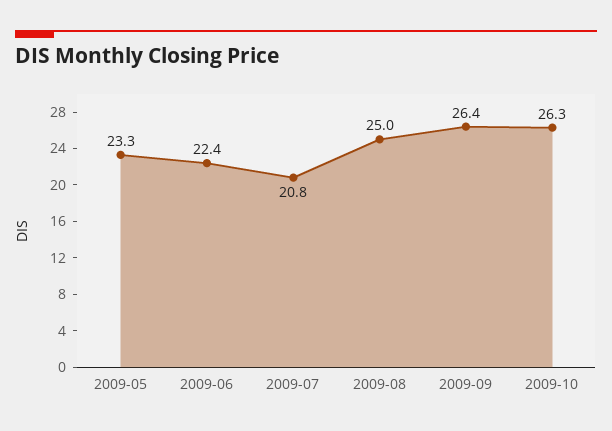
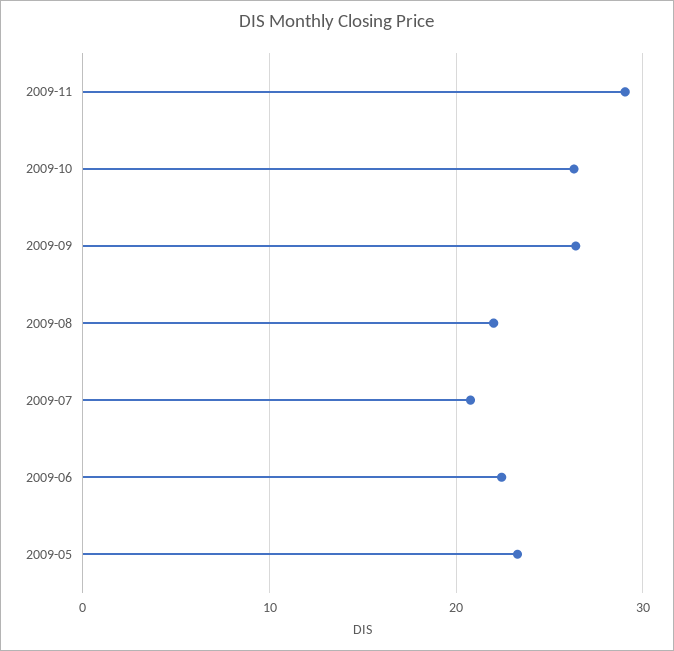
2009-08: 25 -> 22
2009-11: none -> 29

